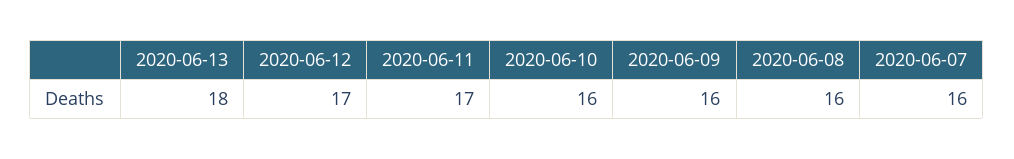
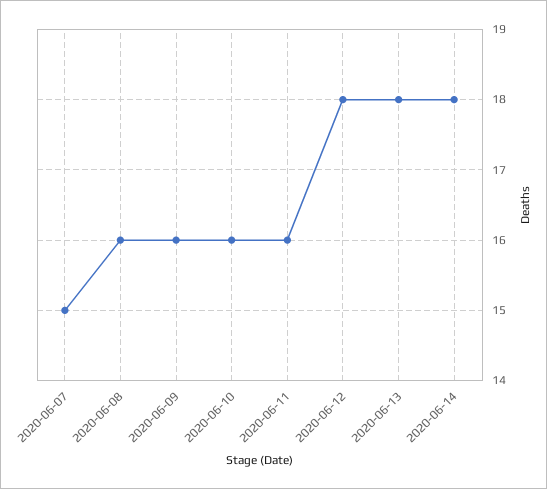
2020-06-12: 17 -> 18
2020-06-11: 17 -> 16
2020-06-07: 16 -> 15
2020-06-14: none -> 18

